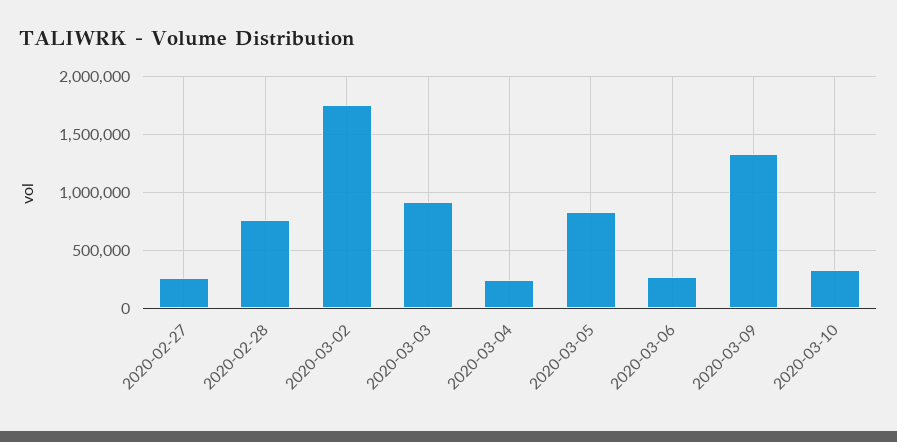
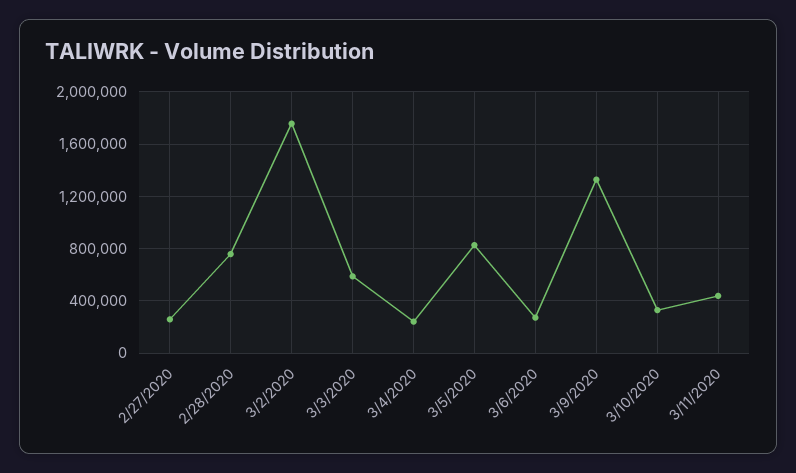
2020-03-03: 900000 -> 600000
3/11/2020: none -> 450000

